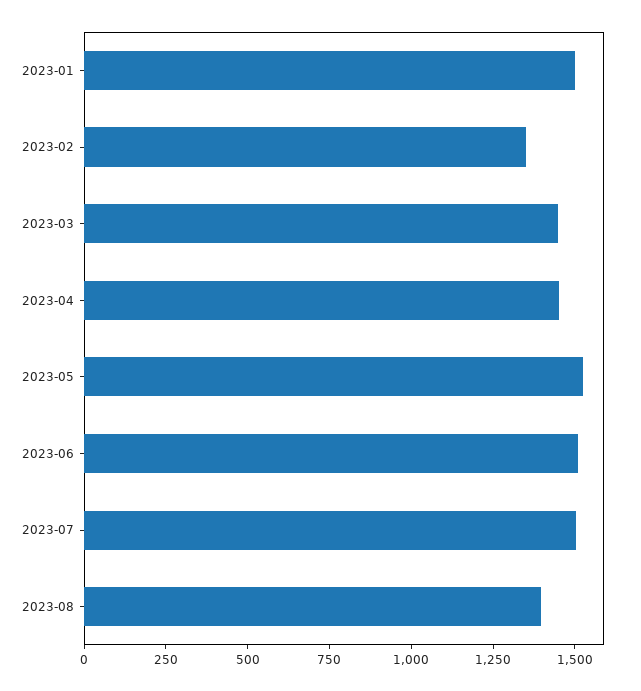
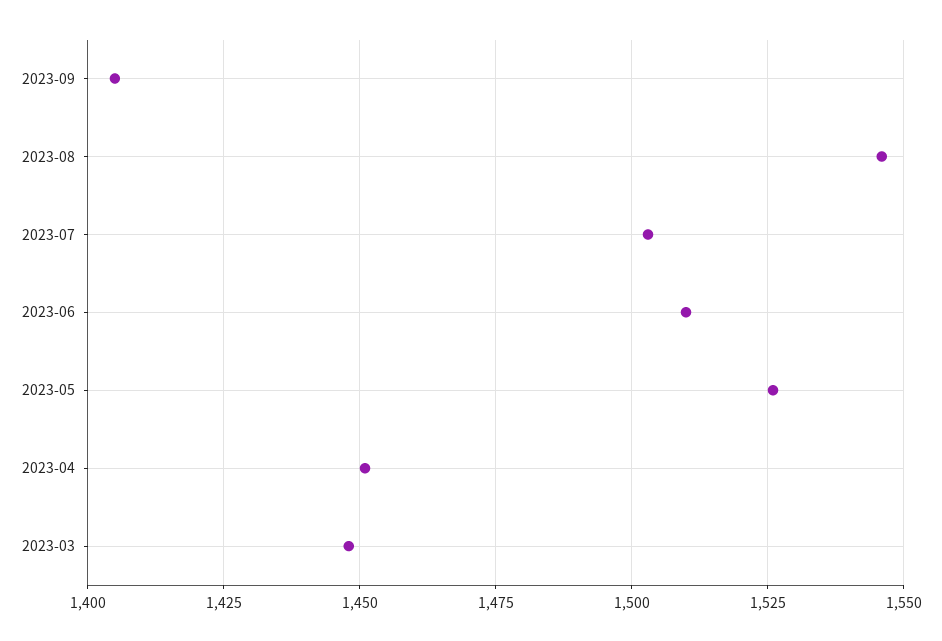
2023-01: 1500 -> none
2023-02: 1350 -> none
2023-08: 1400 -> 1545
2023-09: none -> 1405

